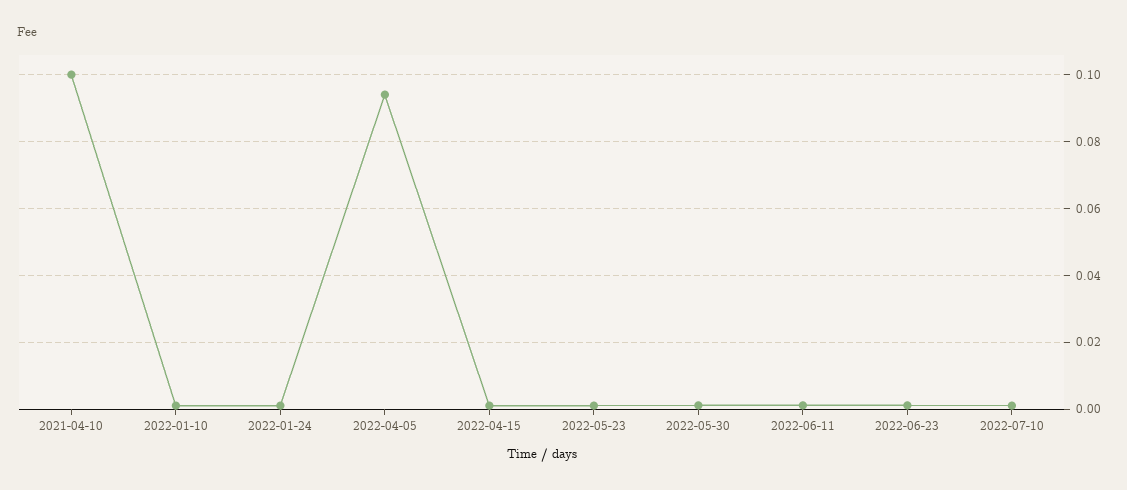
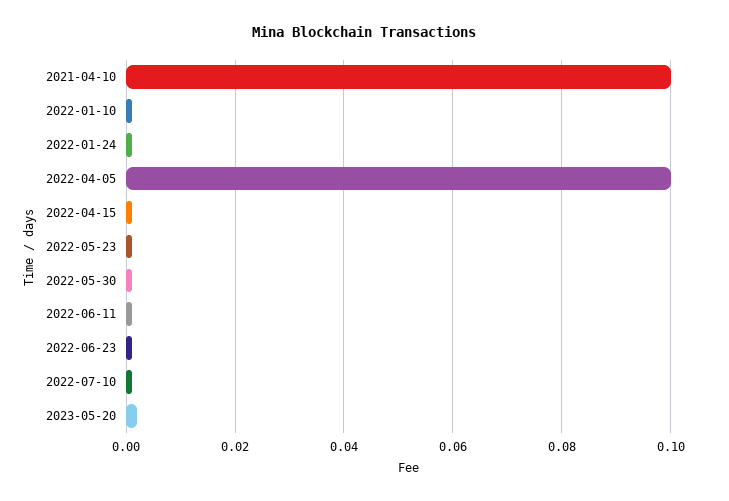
2022-04-05: 0.094 -> 0.1
2023-05-20: none -> 0.002

